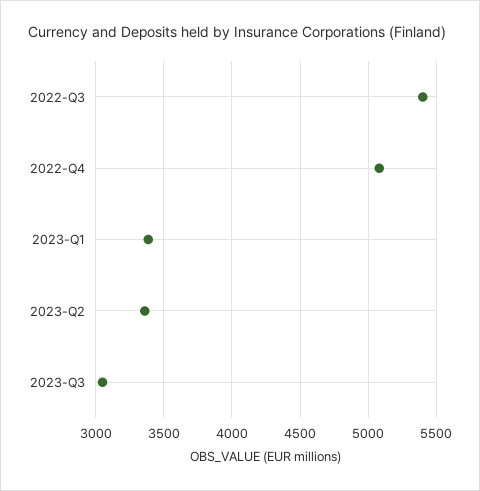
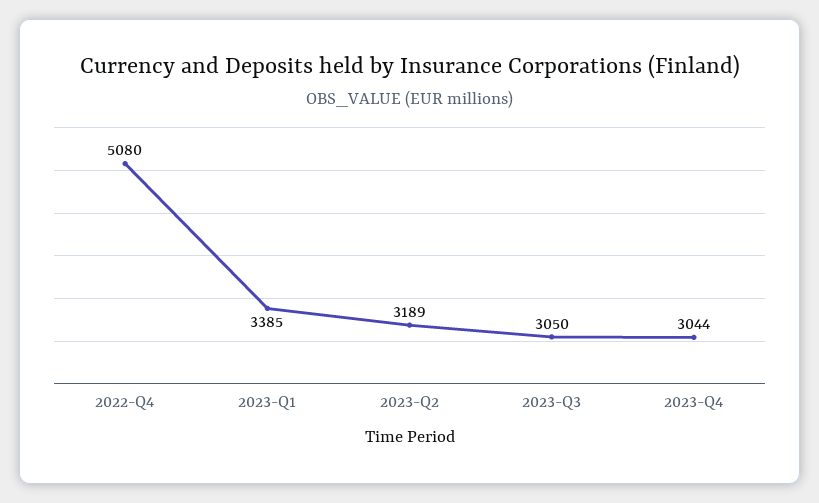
2022-Q3: 5400 -> none
2023-Q2: 3350 -> 3189
2023-Q4: none -> 3044

